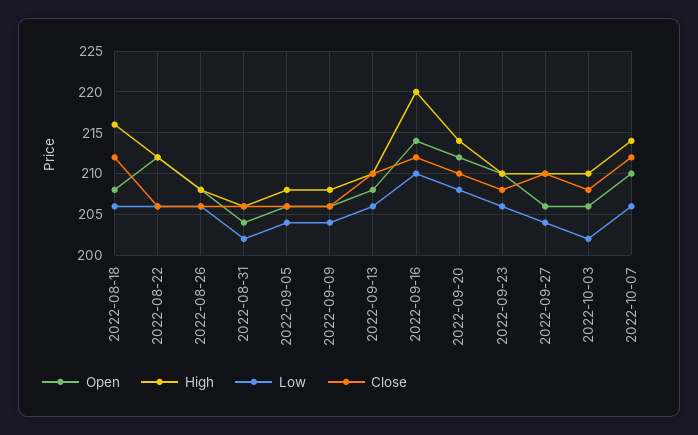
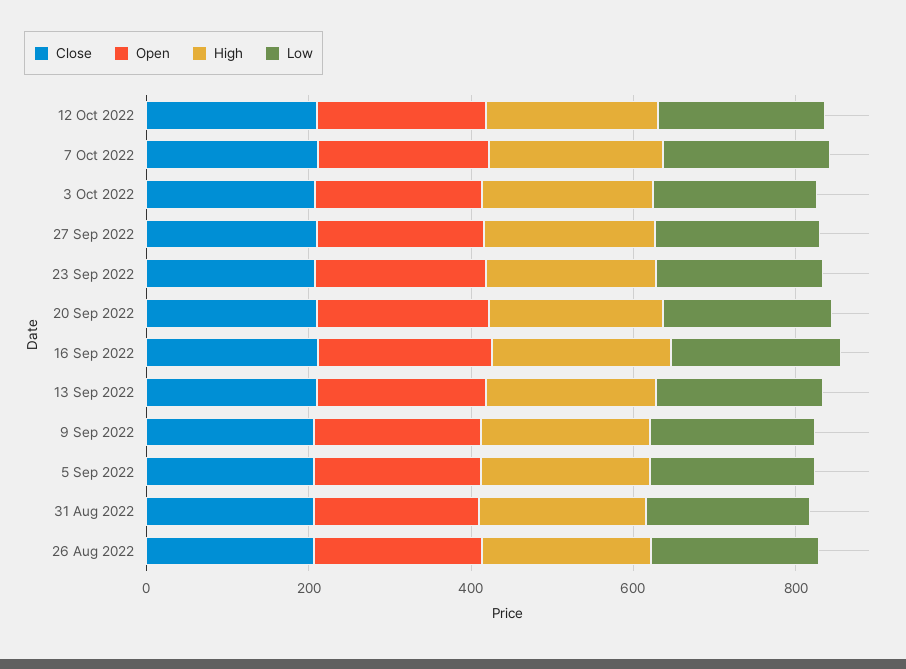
Open, 2022-08-18: 208 -> none
High, 2022-08-18: 216 -> none
Low, 2022-08-18: 206 -> none
Close, 2022-08-18: 212 -> none
Open, 2022-08-22: 212 -> none
High, 2022-08-22: 212 -> none
Low, 2022-08-22: 206 -> none
Close, 2022-08-22: 206 -> none
Close, 12 Oct 2022: none -> 200
Open, 12 Oct 2022: none -> 200
High, 12 Oct 2022: none -> 200
Low, 12 Oct 2022: none -> 200

